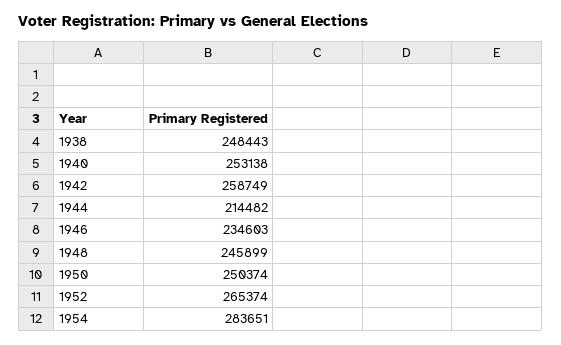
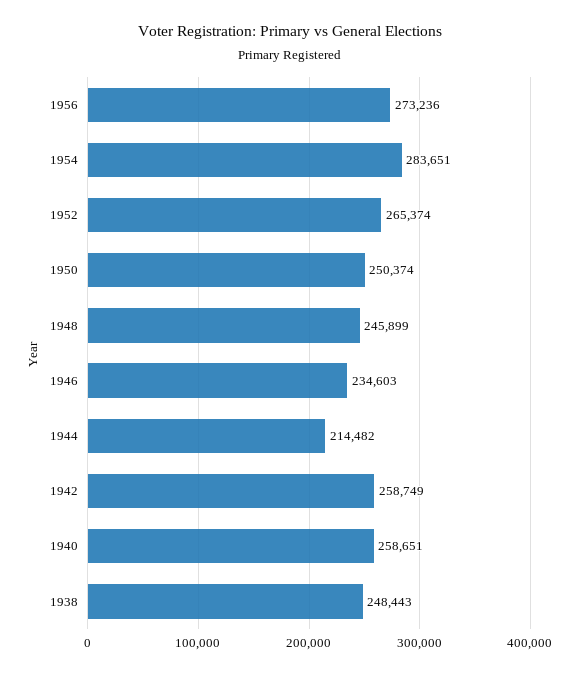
1940: 253138 -> 258651
1956: none -> 273236

